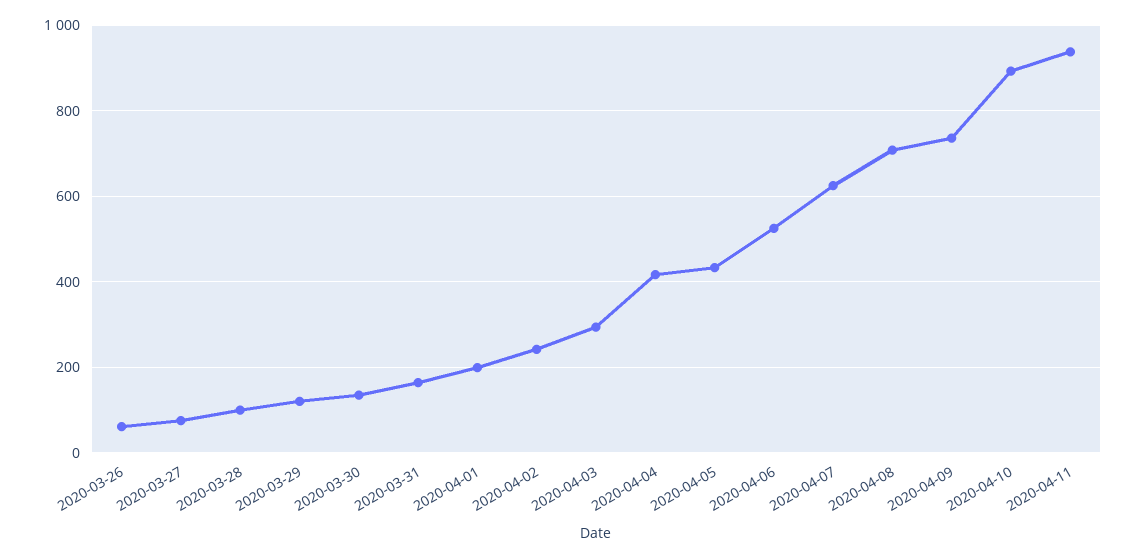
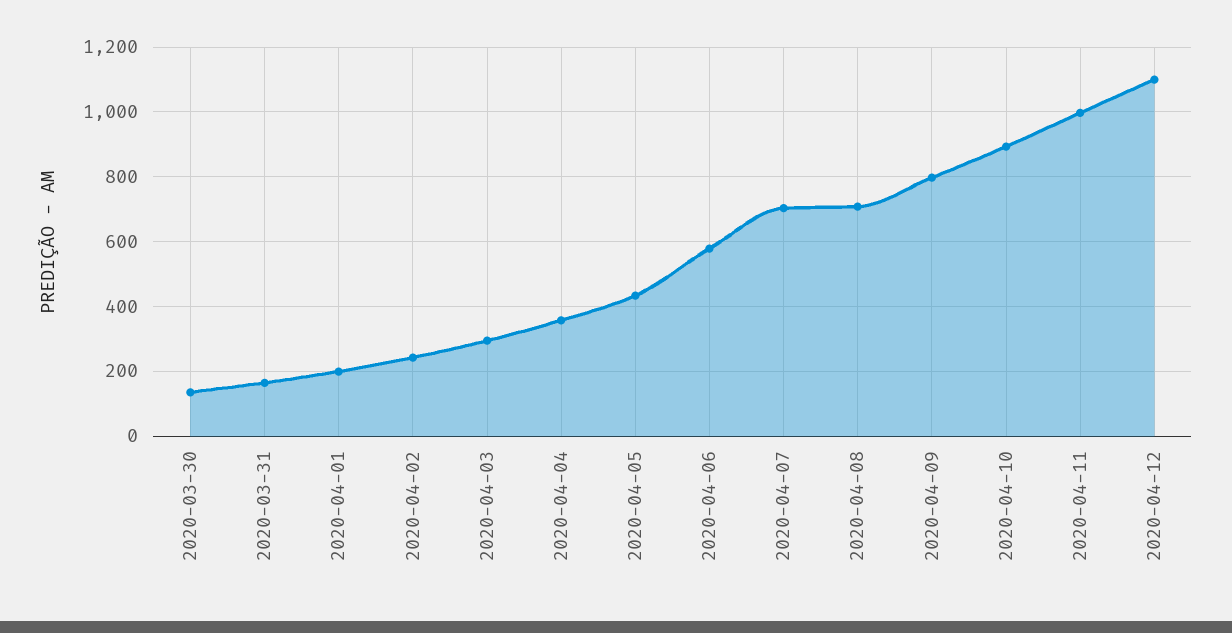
2020-03-26: 60 -> none
2020-03-27: 80 -> none
2020-03-28: 100 -> none
2020-03-29: 120 -> none
2020-04-04: 420 -> 360
2020-04-06: 520 -> 580
2020-04-07: 620 -> 700
2020-04-09: 740 -> 800
2020-04-11: 940 -> 1000
2020-04-12: none -> 1100

